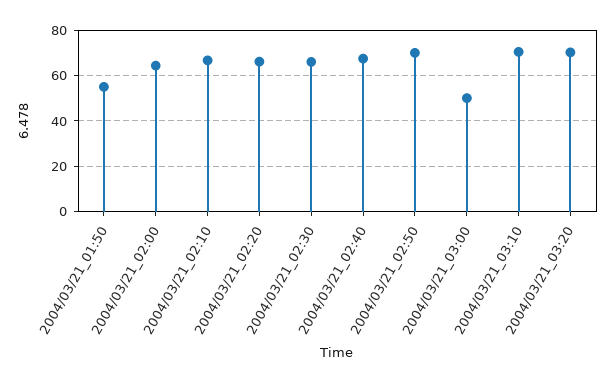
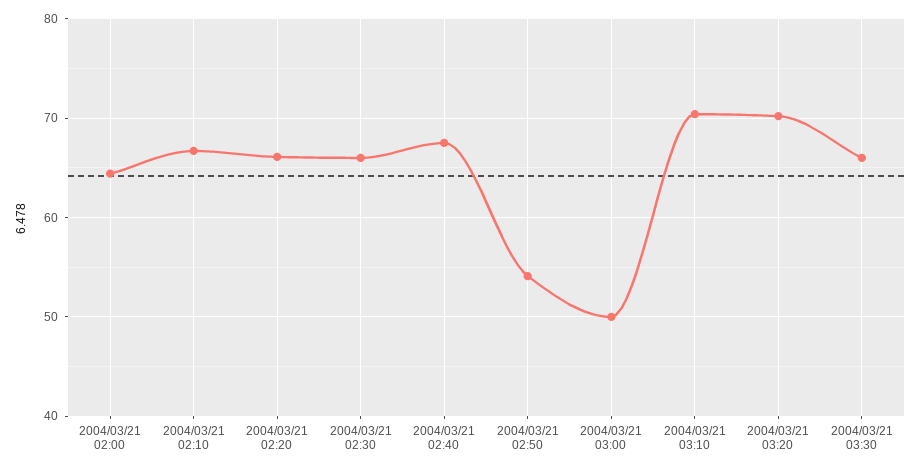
2004/03/21_01:50: 55 -> none
2004/03/21_02:50: 70 -> 54
2004/03/21 03:30: none -> 66

